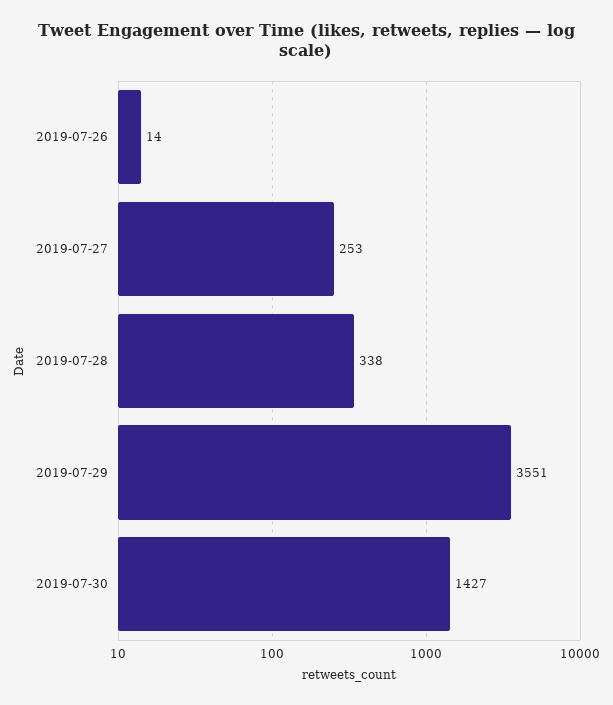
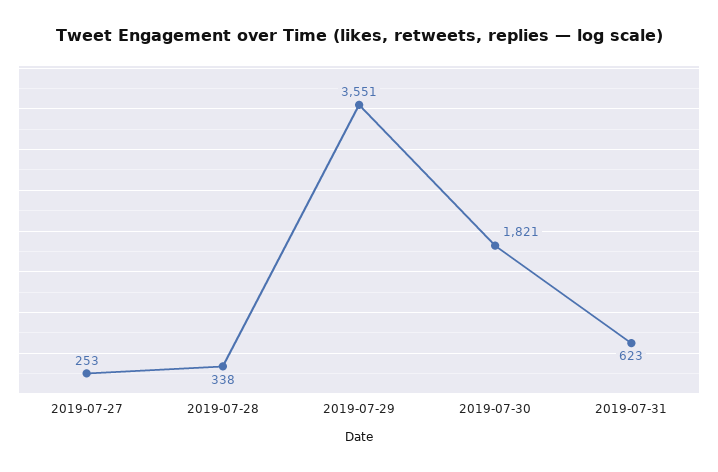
2019-07-26: 14 -> none
2019-07-30: 1427 -> 1821
2019-07-31: none -> 623

